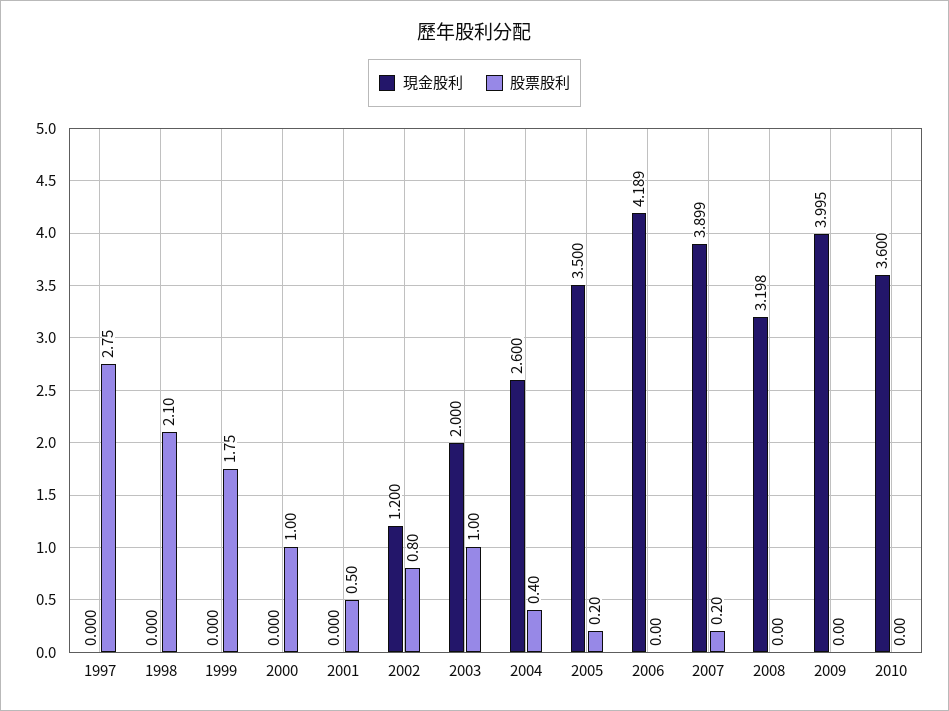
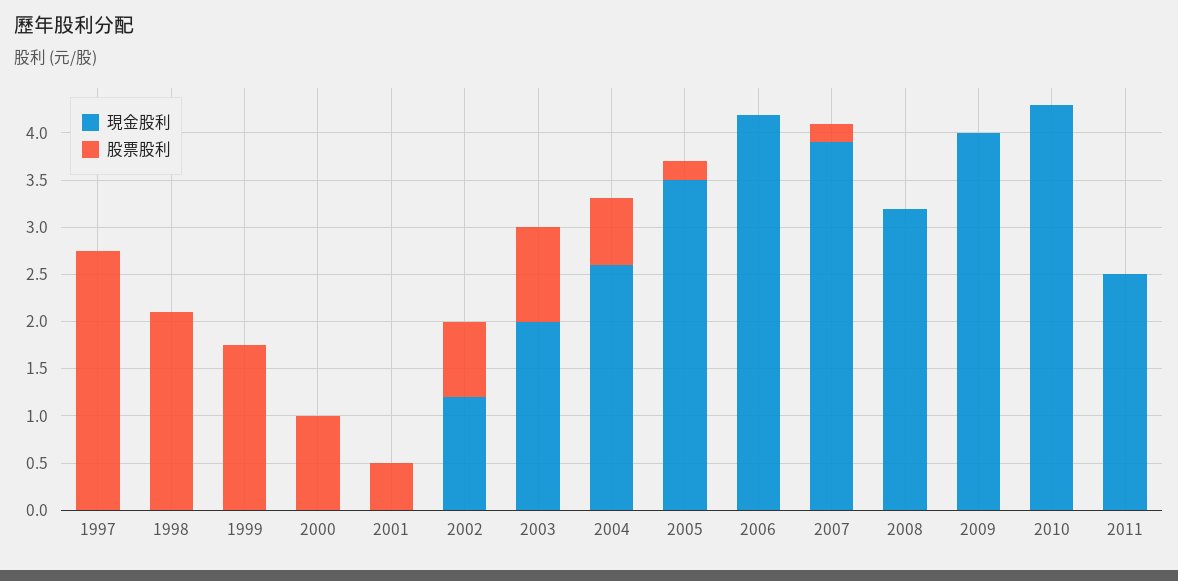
股票股利, 2004: 0.4 -> 0.7
現金股利, 2010: 3.6 -> 4.3
現金股利, 2011: none -> 2.5
股票股利, 2011: none -> 0

